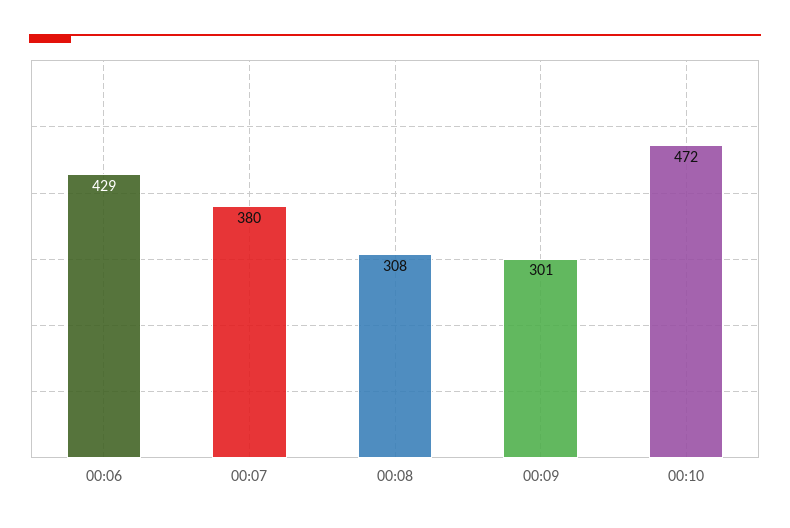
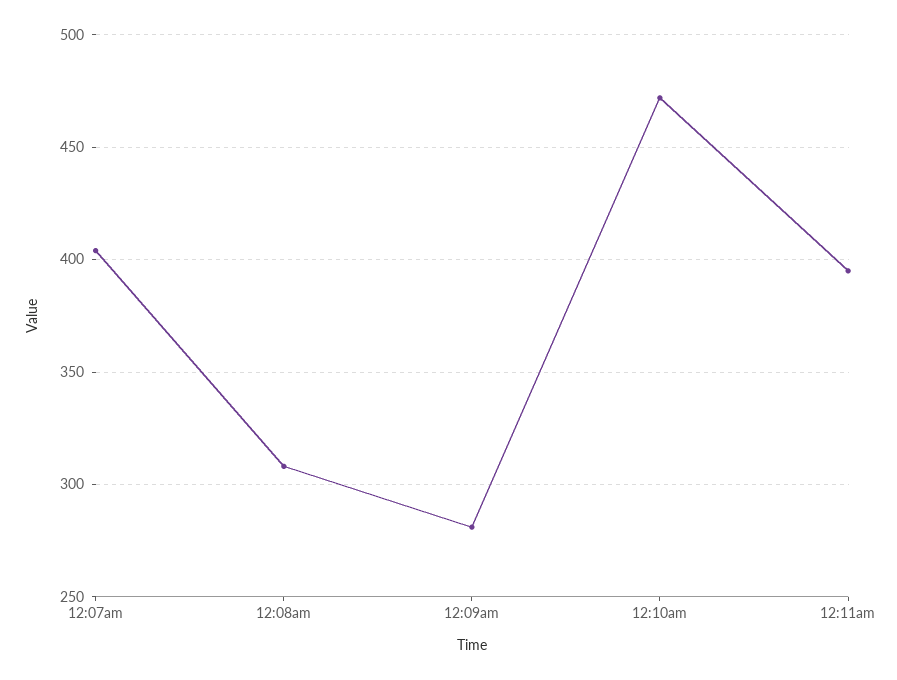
00:06: 429 -> none
00:07: 380 -> 405
00:09: 301 -> 280
12:11am: none -> 395

